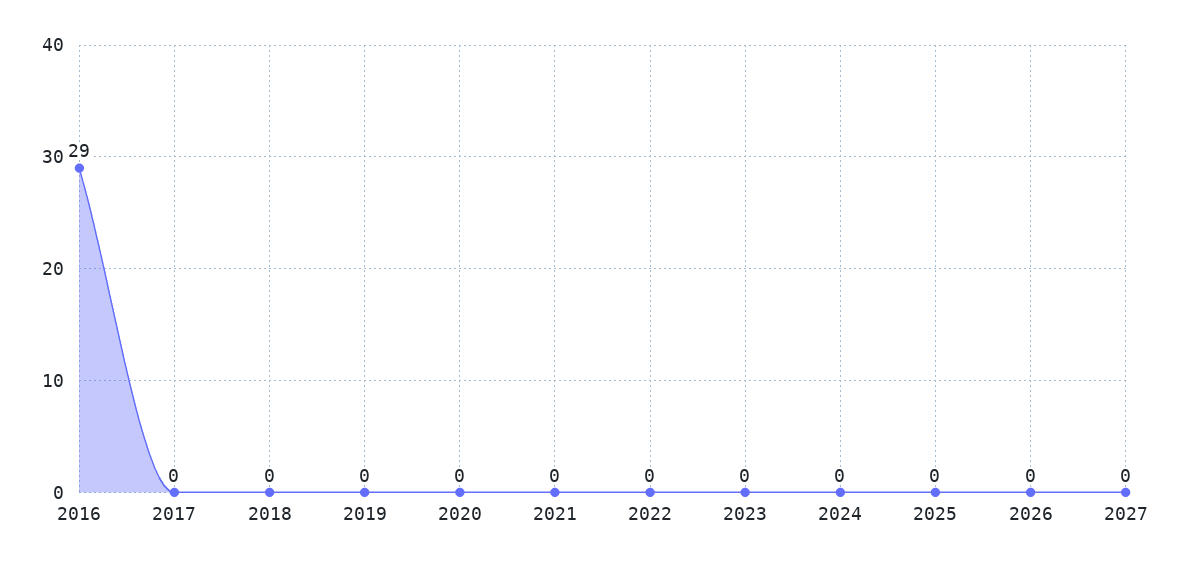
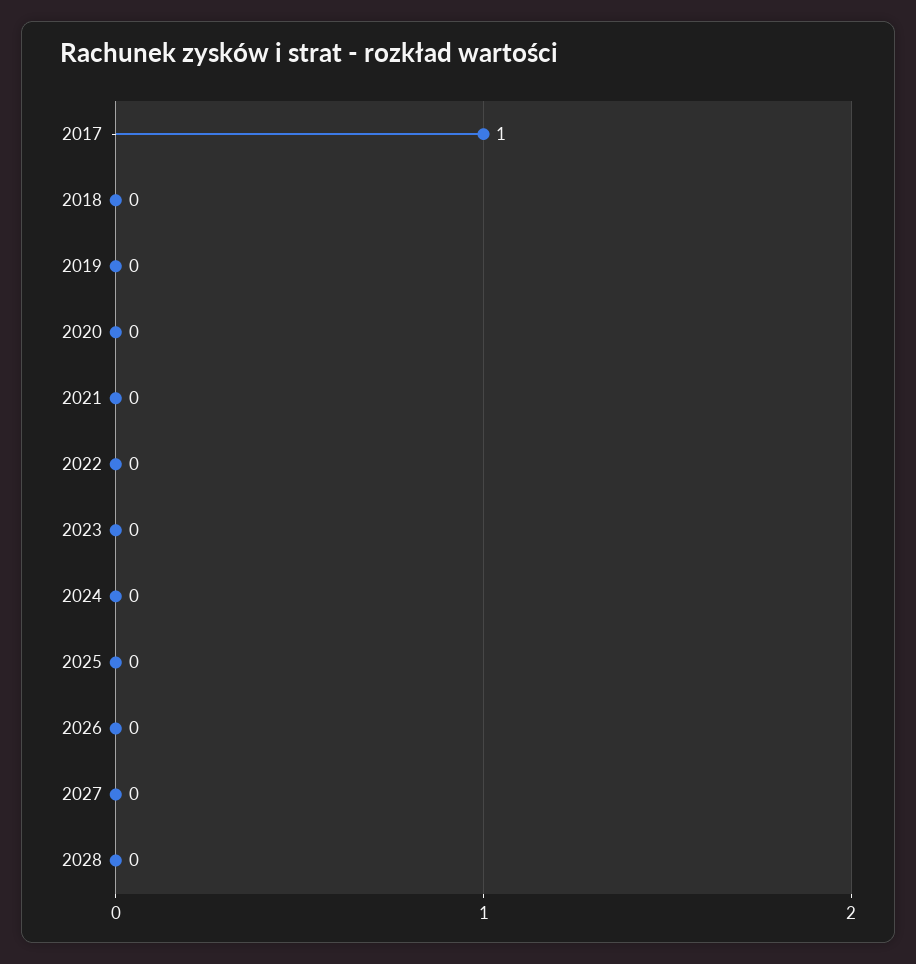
2016: 29 -> none
2017: 0 -> 1
2028: none -> 0

